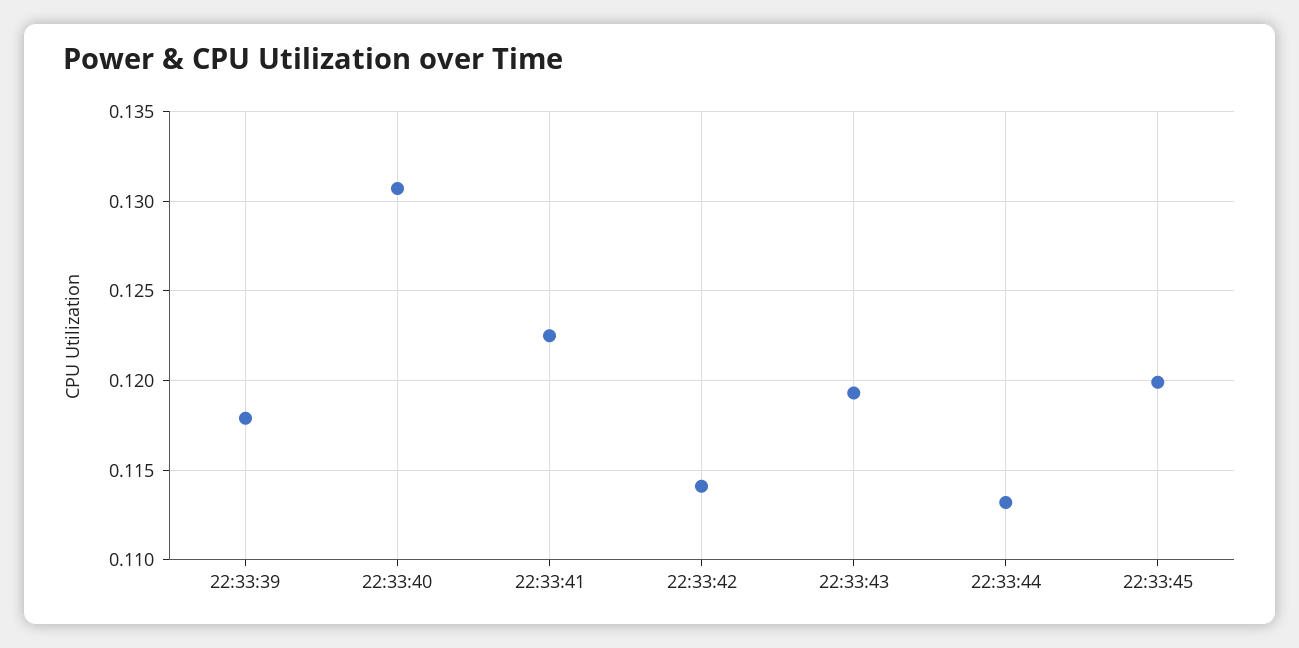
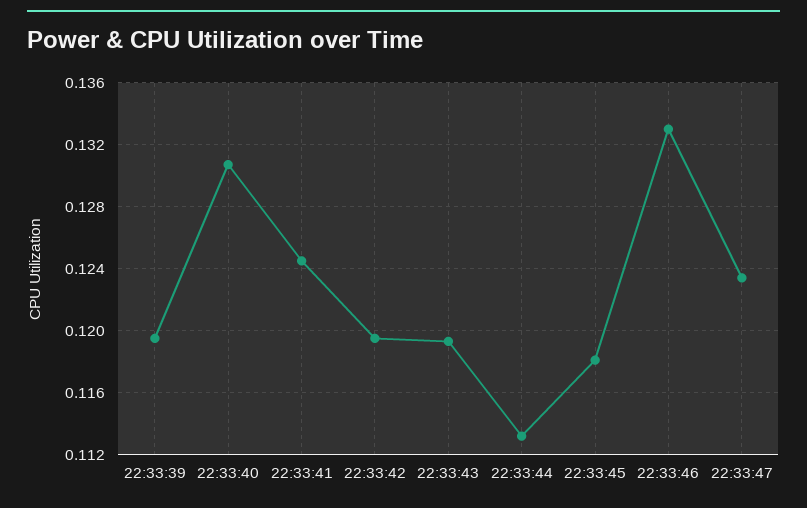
22:33:39: 0.118 -> 0.1195
22:33:41: 0.1225 -> 0.1245
22:33:42: 0.114 -> 0.1195
22:33:45: 0.12 -> 0.118
22:33:46: none -> 0.133
22:33:47: none -> 0.1235

